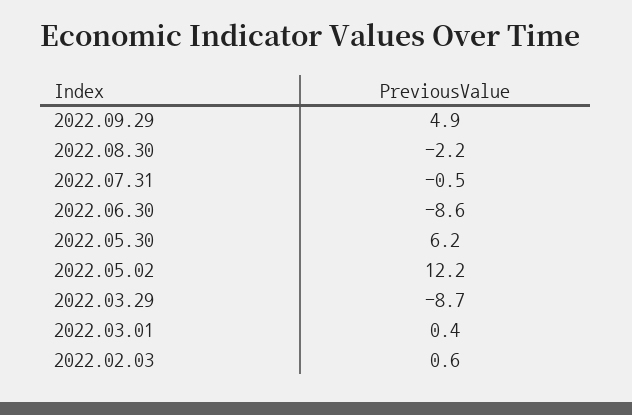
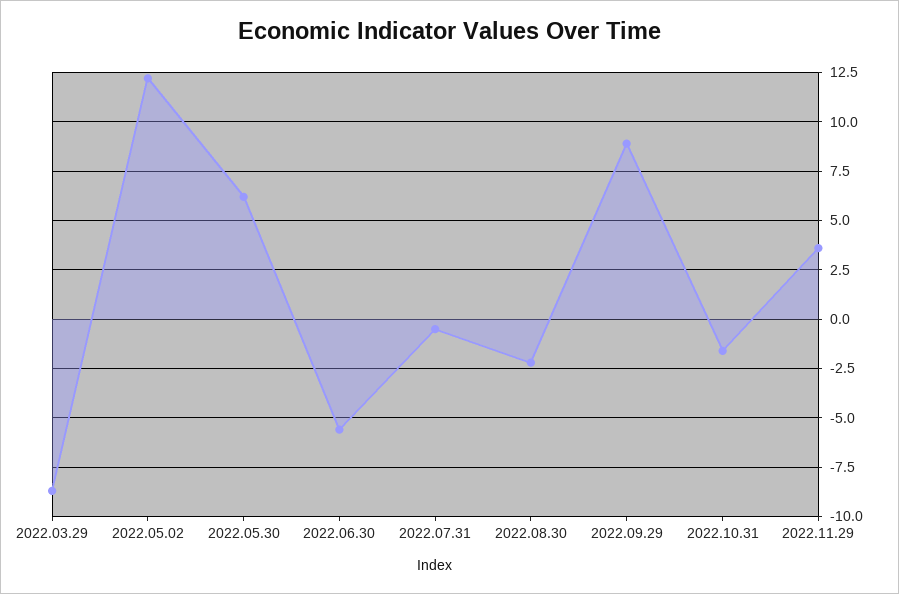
2022.09.29: 4.9 -> 9
2022.06.30: -8.6 -> -5.5
2022.03.01: 0.4 -> none
2022.02.03: 0.6 -> none
2022.10.31: none -> -1.5
2022.11.29: none -> 3.5

